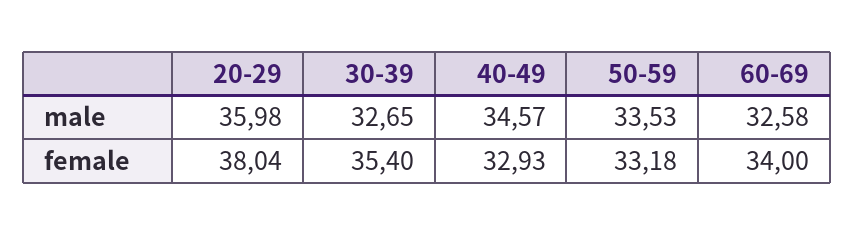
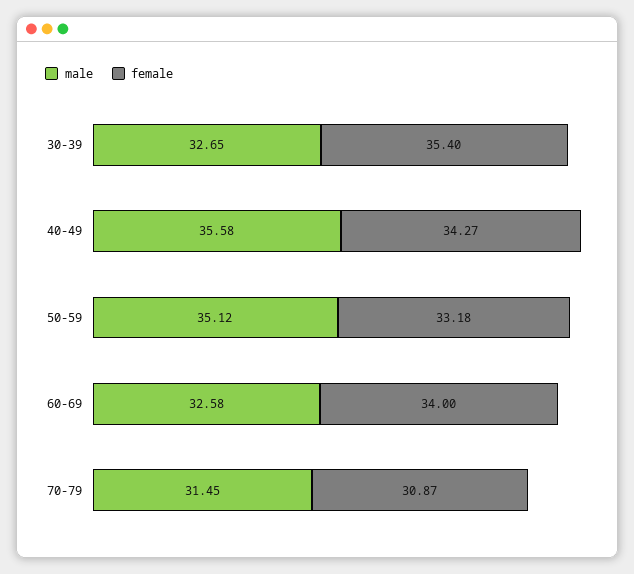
male, 20-29: 35.98 -> none
male, 40-49: 34.57 -> 35.58
male, 50-59: 33.53 -> 35.12
female, 20-29: 38.04 -> none
female, 40-49: 32.93 -> 34.27
male, 70-79: none -> 31.45
female, 70-79: none -> 30.87

